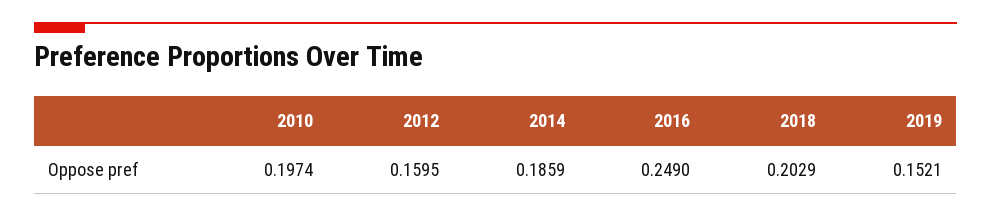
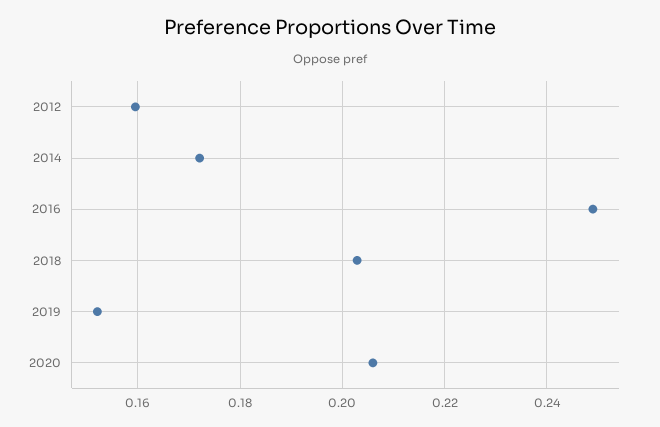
2010: 0.1974 -> none
2014: 0.1859 -> 0.172
2020: none -> 0.206

